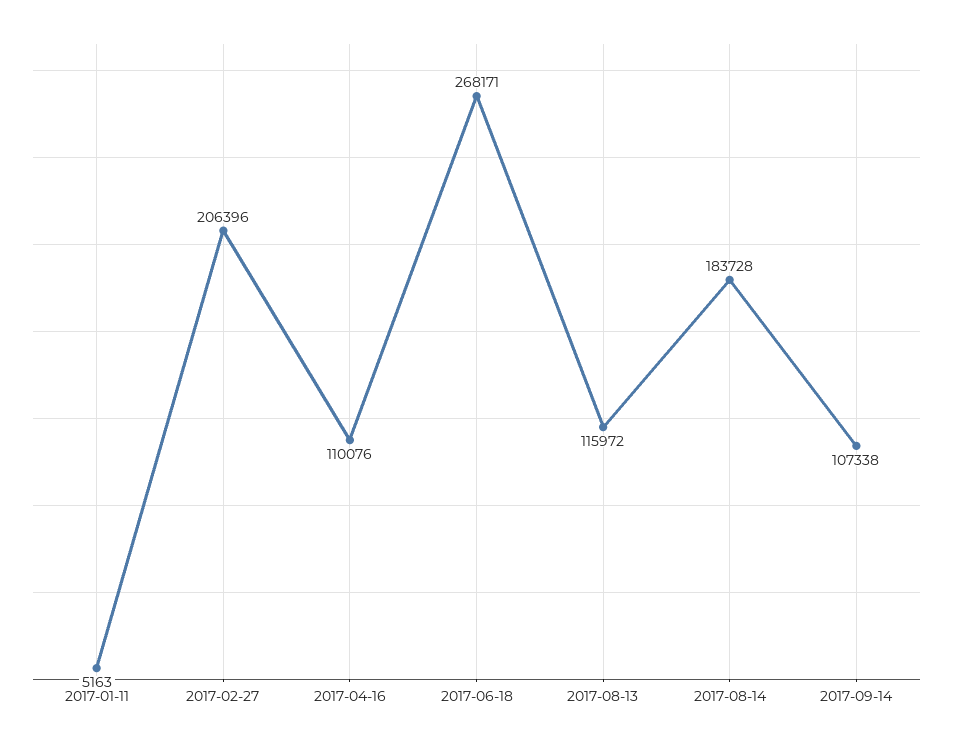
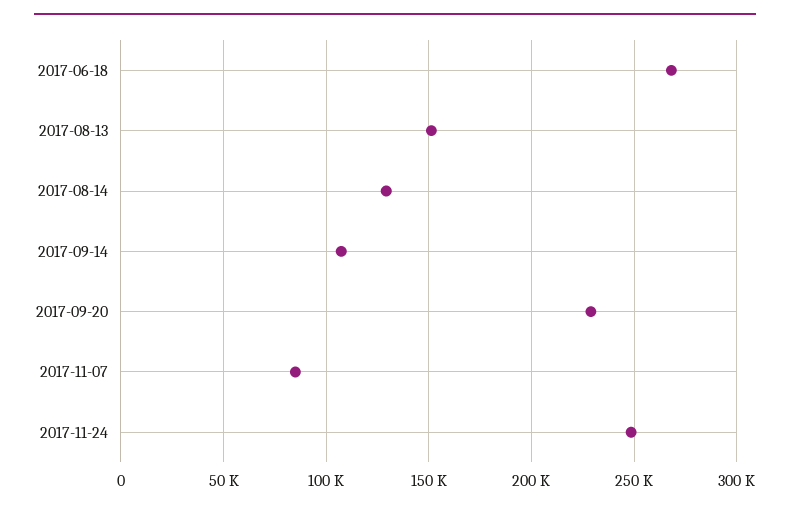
2017-01-11: 5163 -> none
2017-02-27: 206396 -> none
2017-04-16: 110076 -> none
2017-08-13: 115972 -> 150000
2017-08-14: 183728 -> 130000
2017-09-20: none -> 230000
2017-11-07: none -> 85000
2017-11-24: none -> 250000

